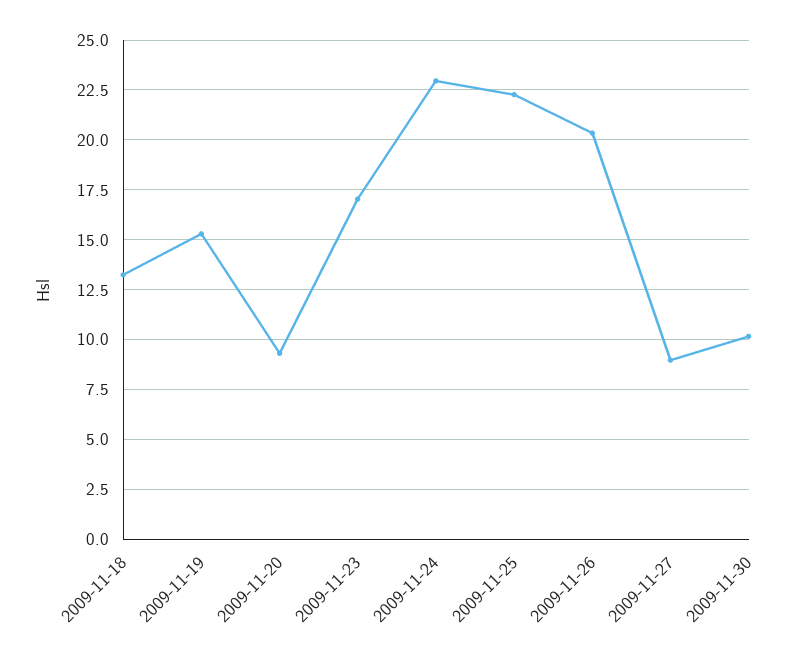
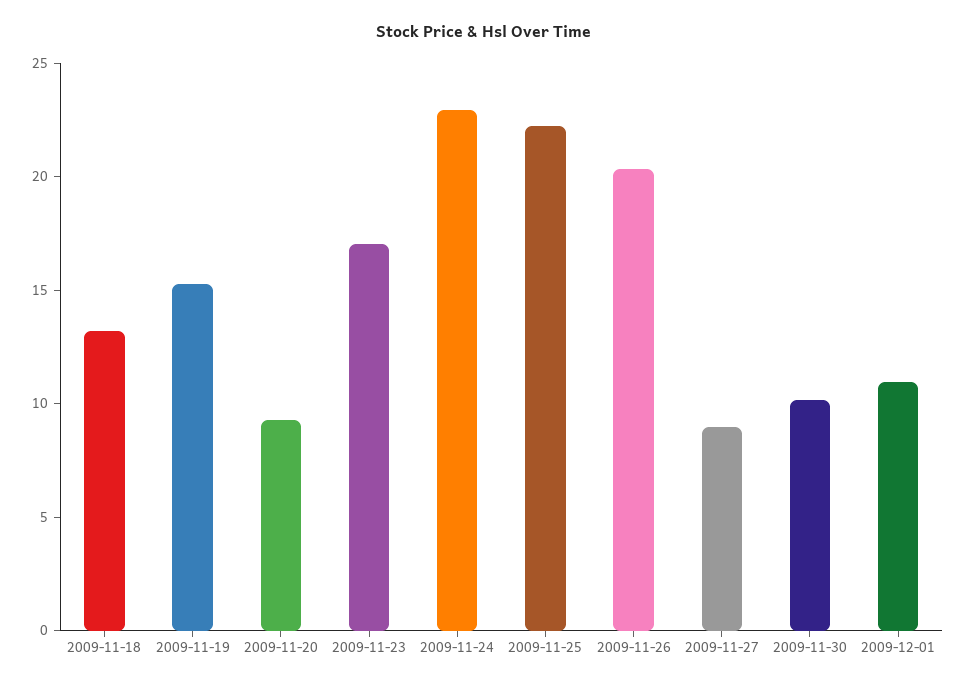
2009-12-01: none -> 11

